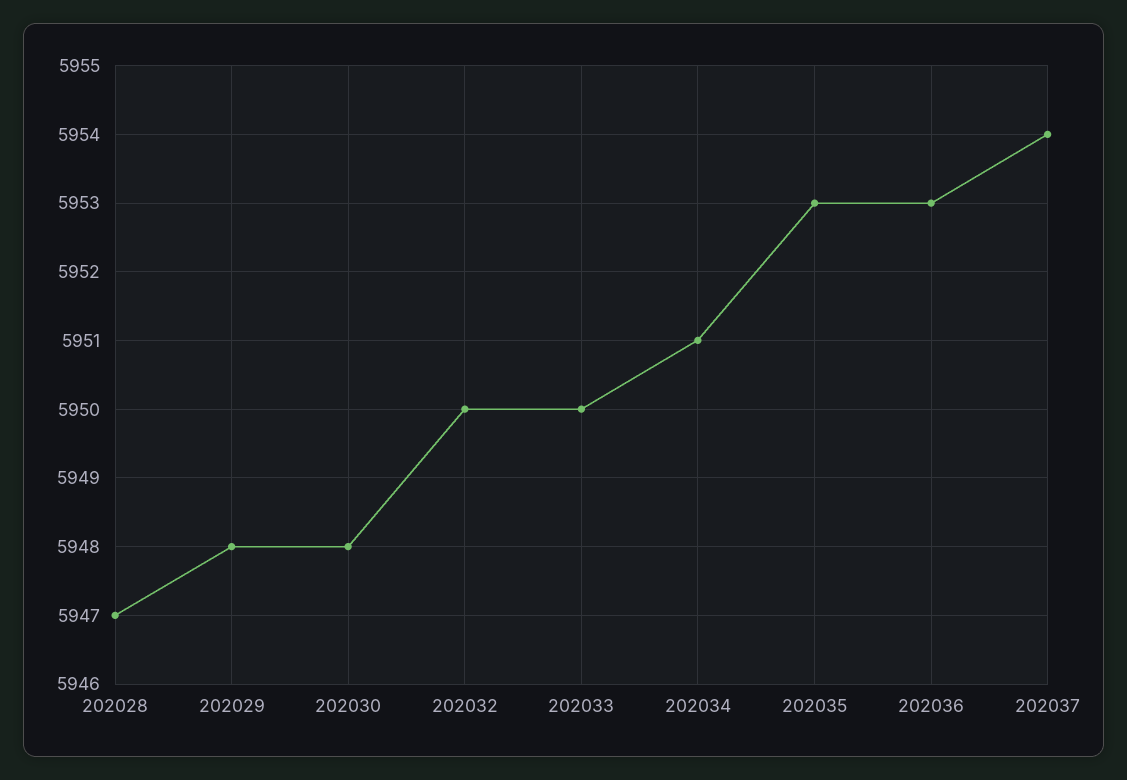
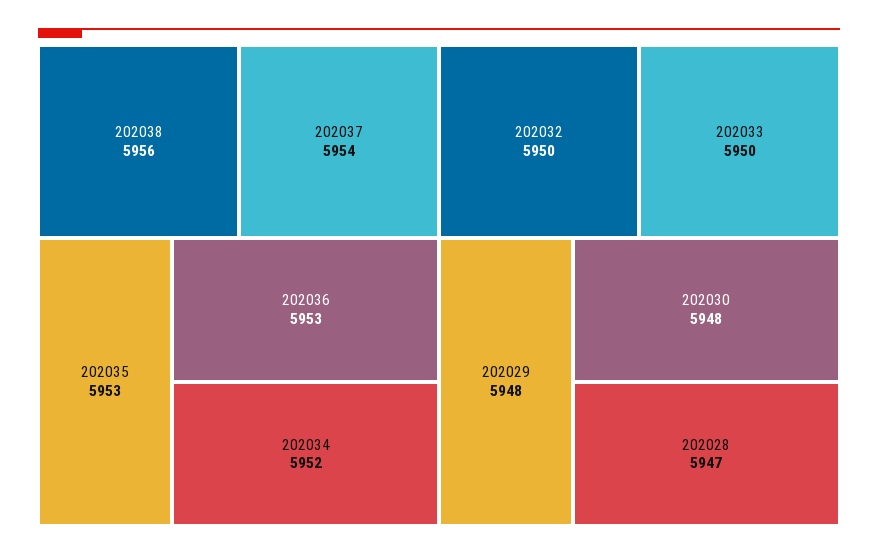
202034: 5951 -> 5952
202038: none -> 5956

